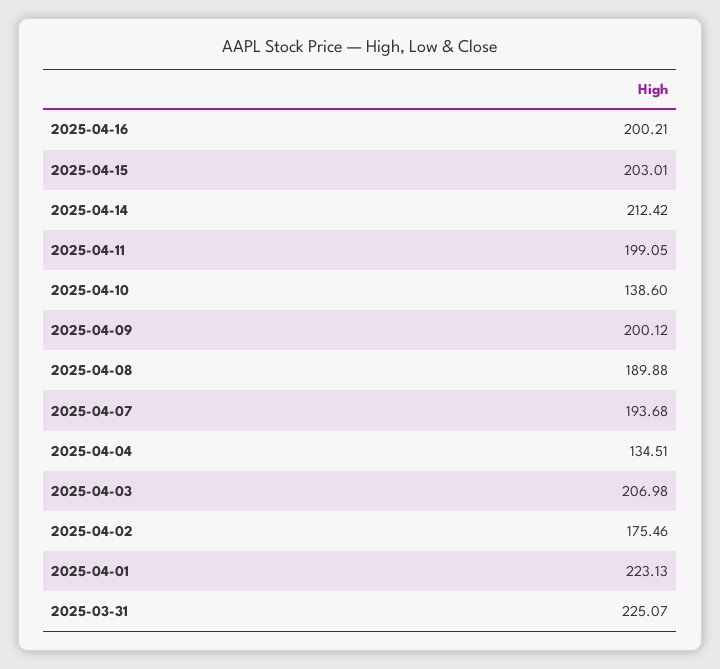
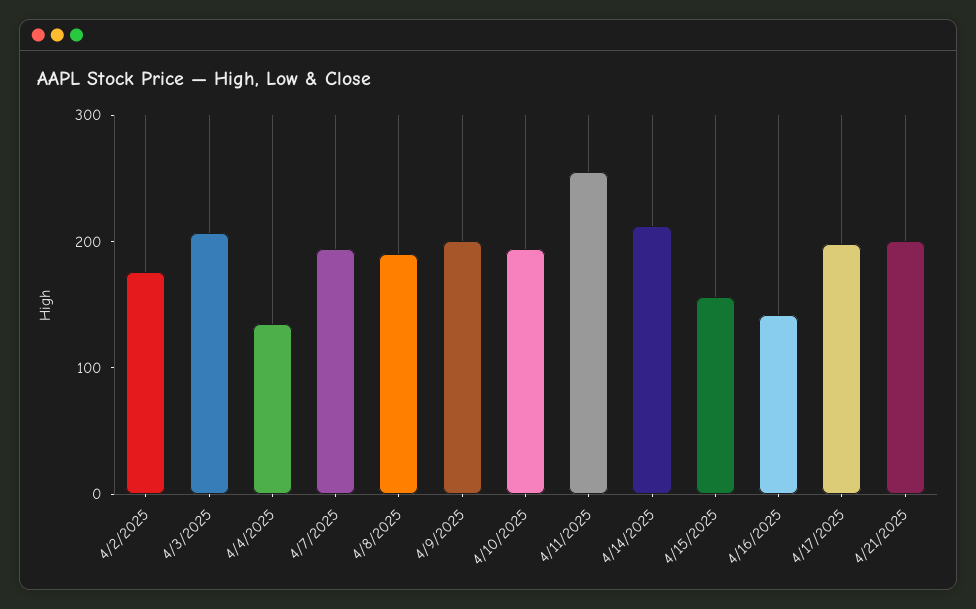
2025-04-16: 200.21 -> 140
2025-04-15: 203.01 -> 160
2025-04-11: 199.05 -> 260
2025-04-10: 138.6 -> 200
2025-04-01: 223.13 -> none
2025-03-31: 225.07 -> none
4/17/2025: none -> 200
4/21/2025: none -> 200

